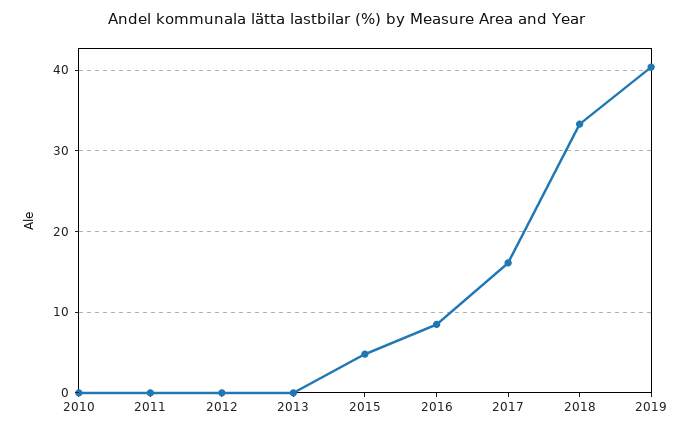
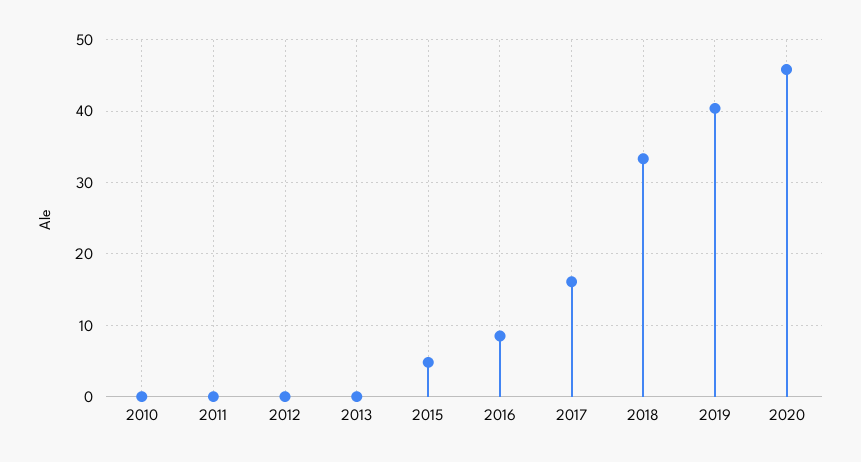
2020: none -> 46

